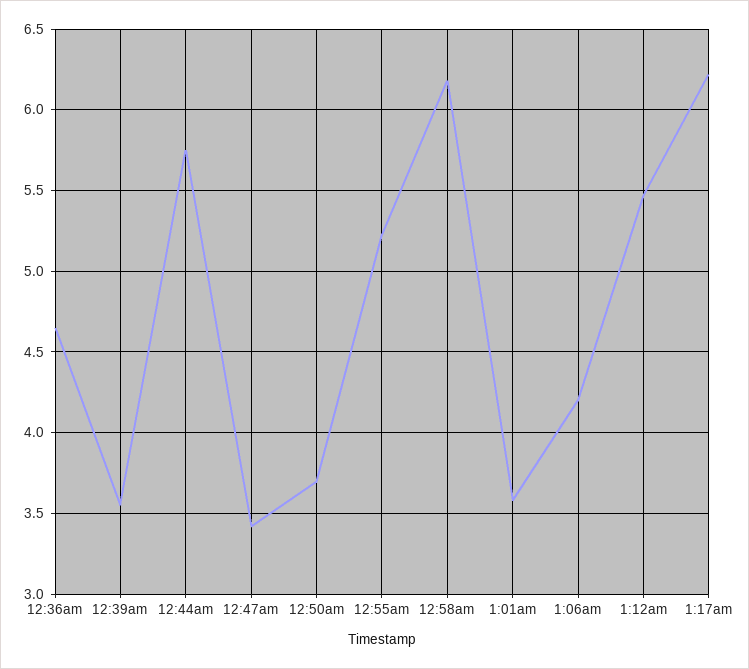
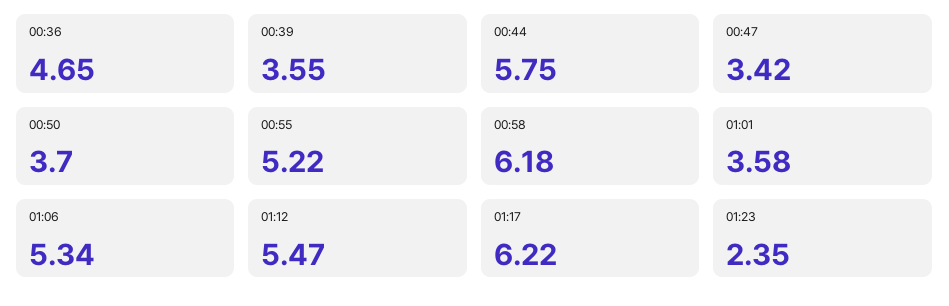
1:06am: 4.2 -> 5.34
01:23: none -> 2.35

